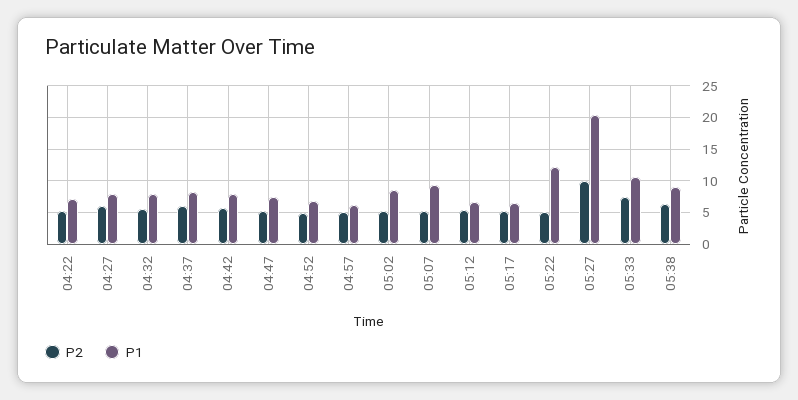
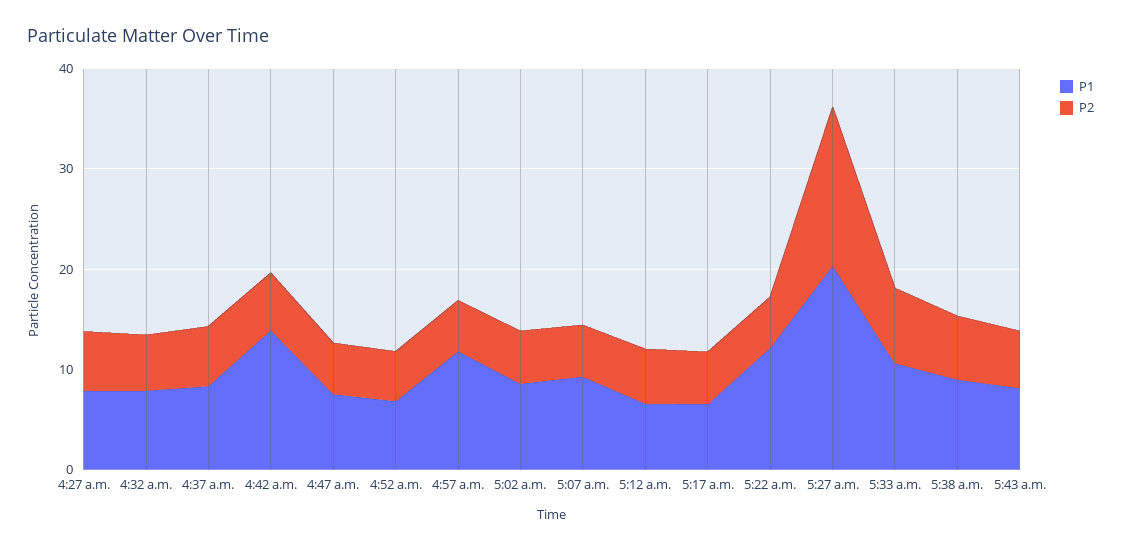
P2, 04:22: 5 -> none
P1, 04:22: 7 -> none
P1, 04:42: 8 -> 14
P1, 04:57: 6 -> 12
P2, 05:27: 10 -> 16
P1, 5:43 a.m.: none -> 8
P2, 5:43 a.m.: none -> 6

